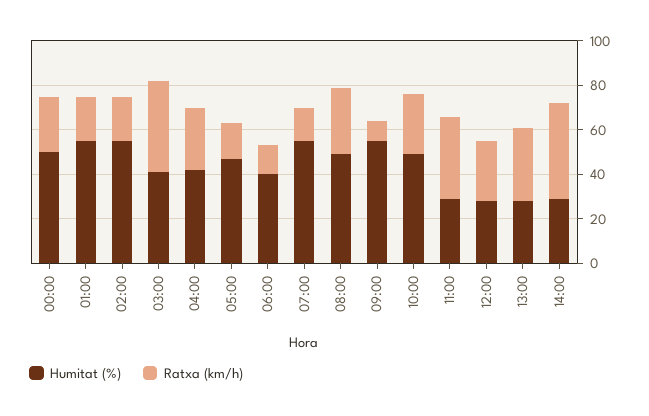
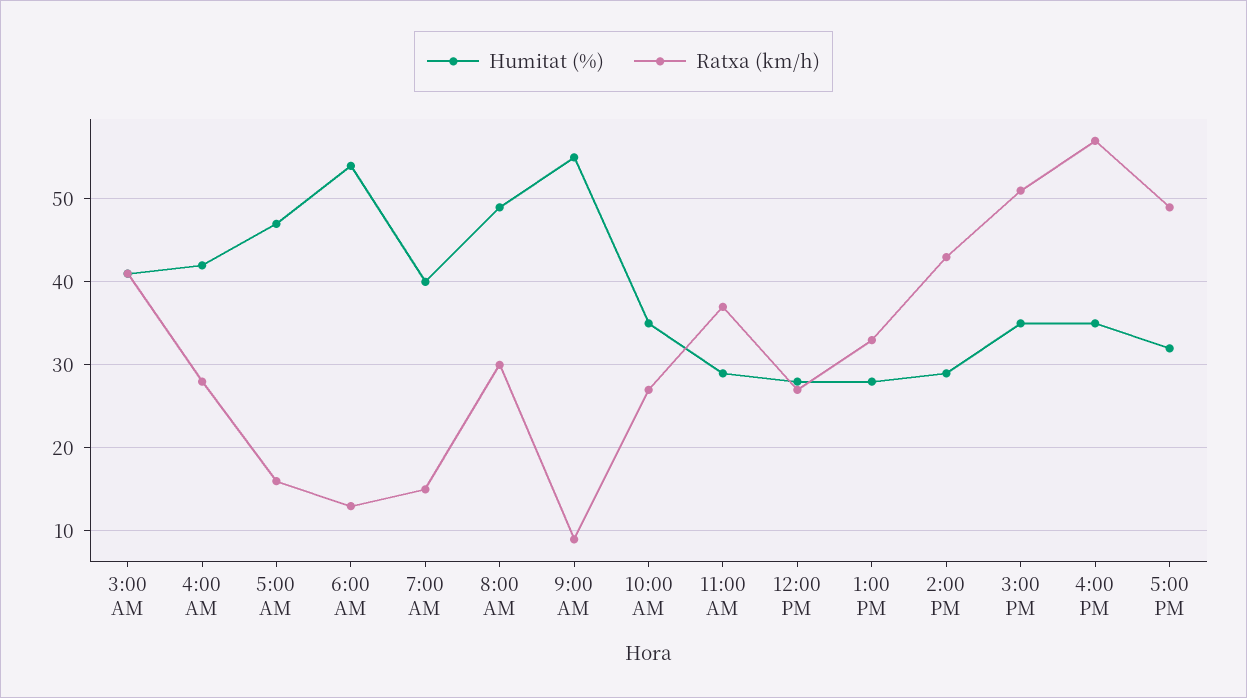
Humitat (%), 00:00: 50 -> none
Ratxa (km/h), 00:00: 25 -> none
Humitat (%), 01:00: 55 -> none
Ratxa (km/h), 01:00: 20 -> none
Humitat (%), 02:00: 55 -> none
Ratxa (km/h), 02:00: 20 -> none
Humitat (%), 06:00: 40 -> 54
Humitat (%), 07:00: 55 -> 40
Humitat (%), 10:00: 50 -> 35
Humitat (%), 3:00 PM: none -> 35
Ratxa (km/h), 3:00 PM: none -> 51
Humitat (%), 4:00 PM: none -> 35
Ratxa (km/h), 4:00 PM: none -> 57
Humitat (%), 5:00 PM: none -> 32
Ratxa (km/h), 5:00 PM: none -> 49

